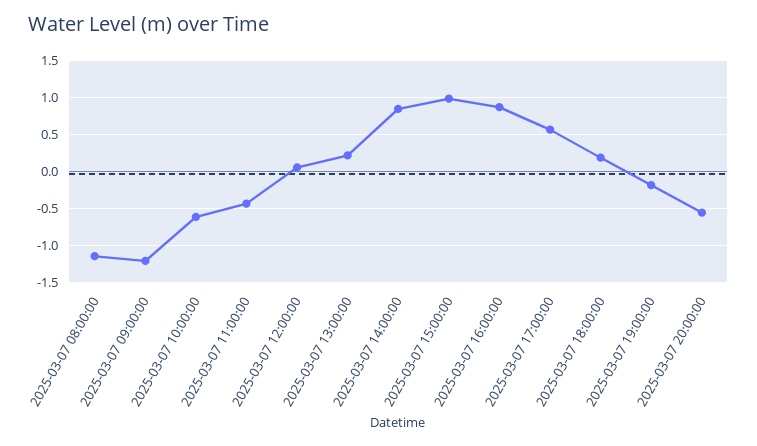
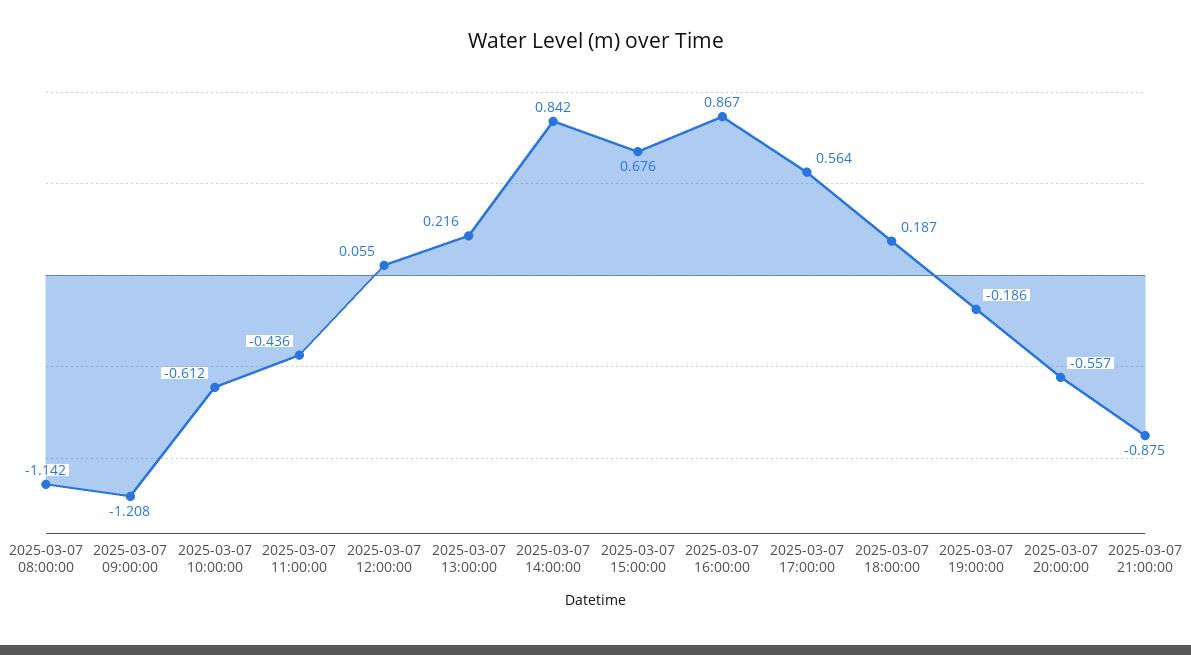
2025-03-07 15:00:00: 1 -> 0.676
2025-03-07 21:00:00: none -> -0.875

